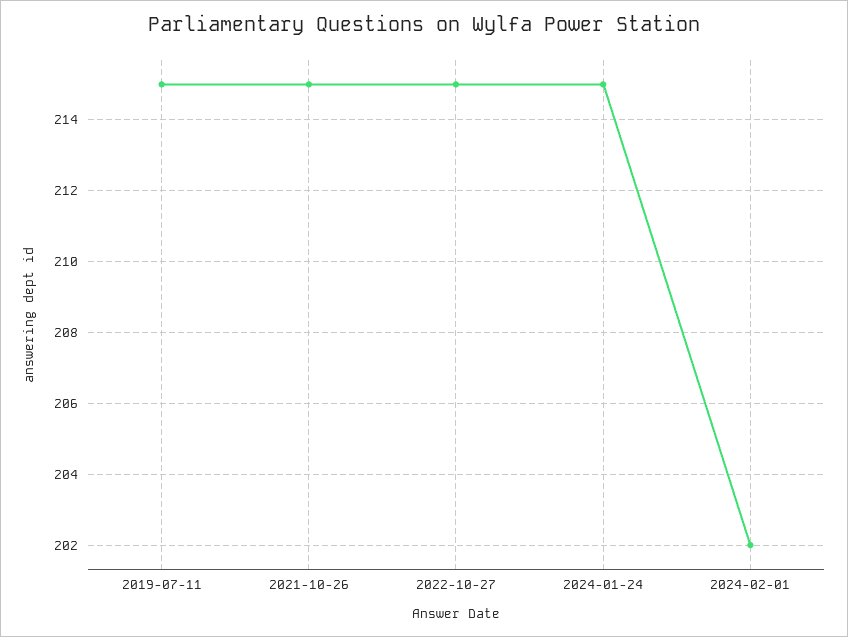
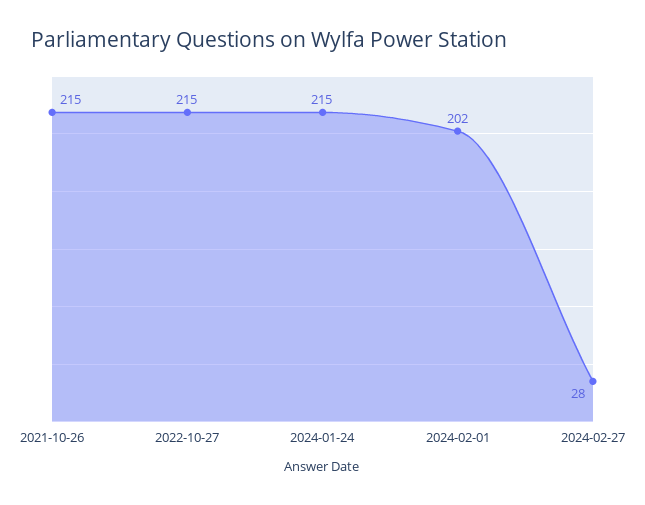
2019-07-11: 215 -> none
2024-02-27: none -> 28

